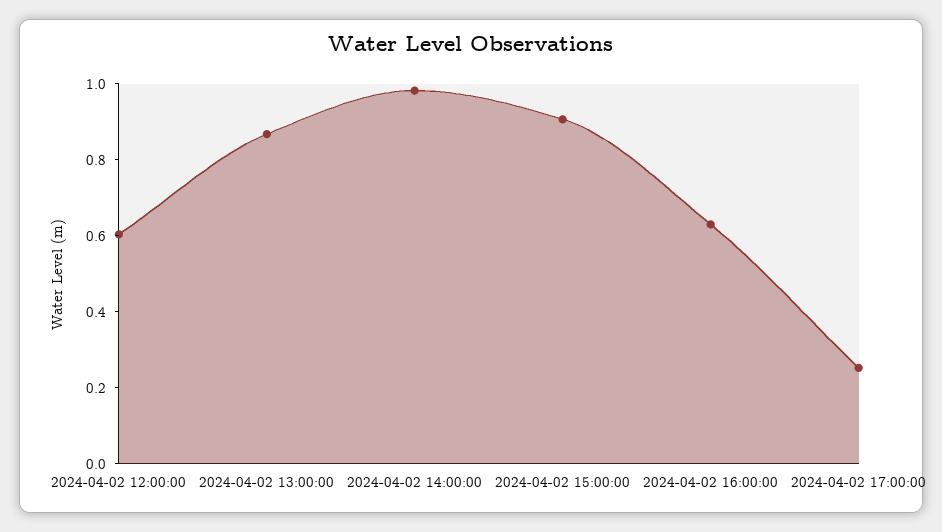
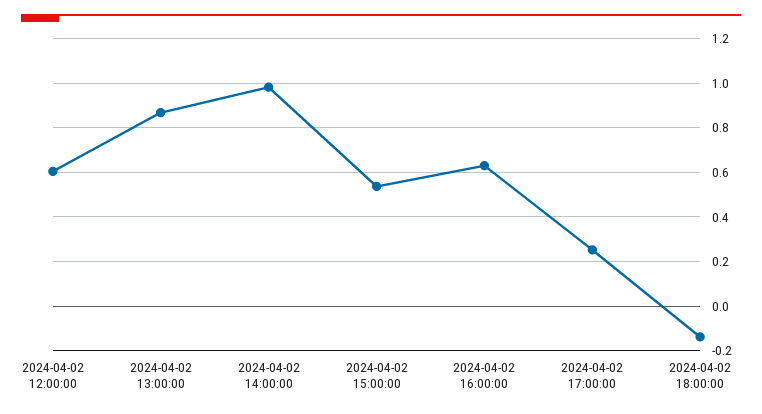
2024-04-02 15:00:00: 0.9 -> 0.55
2024-04-02 18:00:00: none -> -0.15

